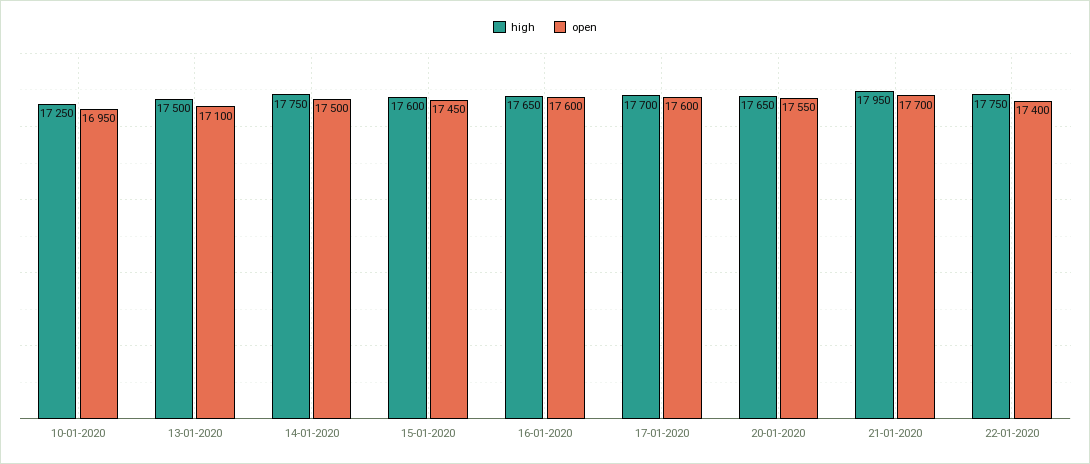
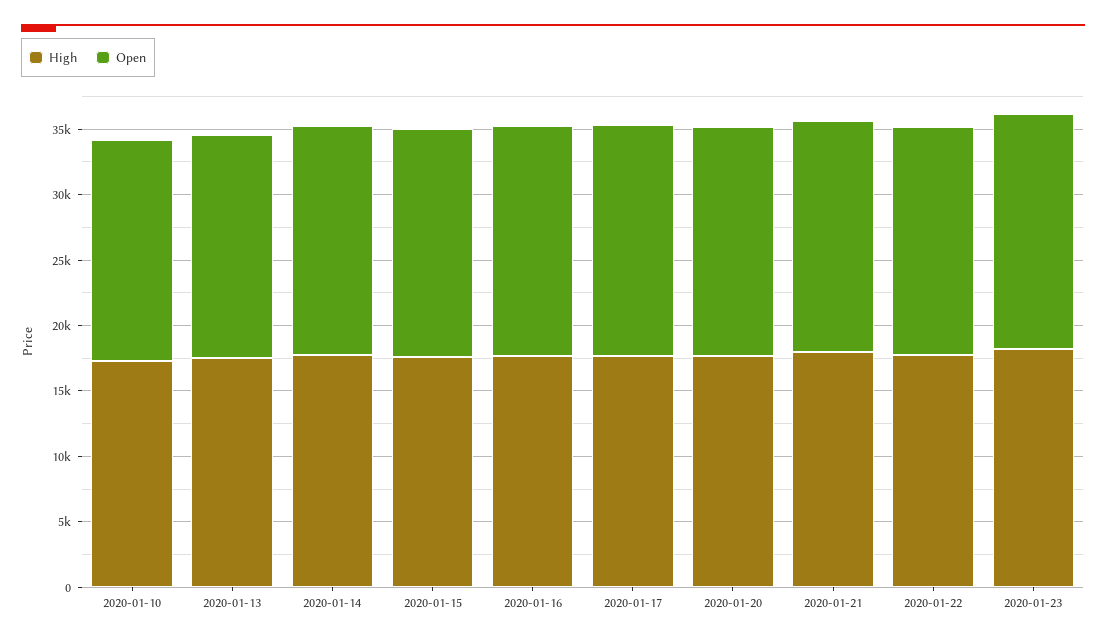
high, 2020-01-23: none -> 18000
open, 2020-01-23: none -> 18000

